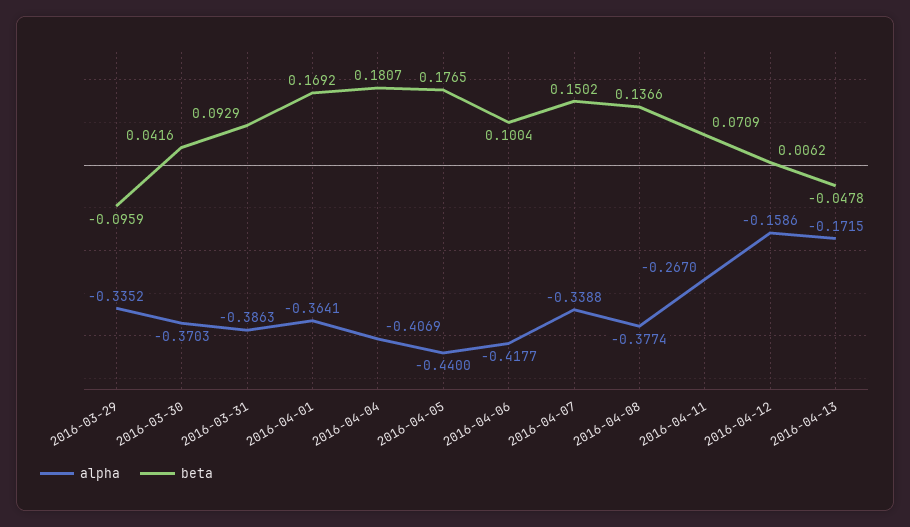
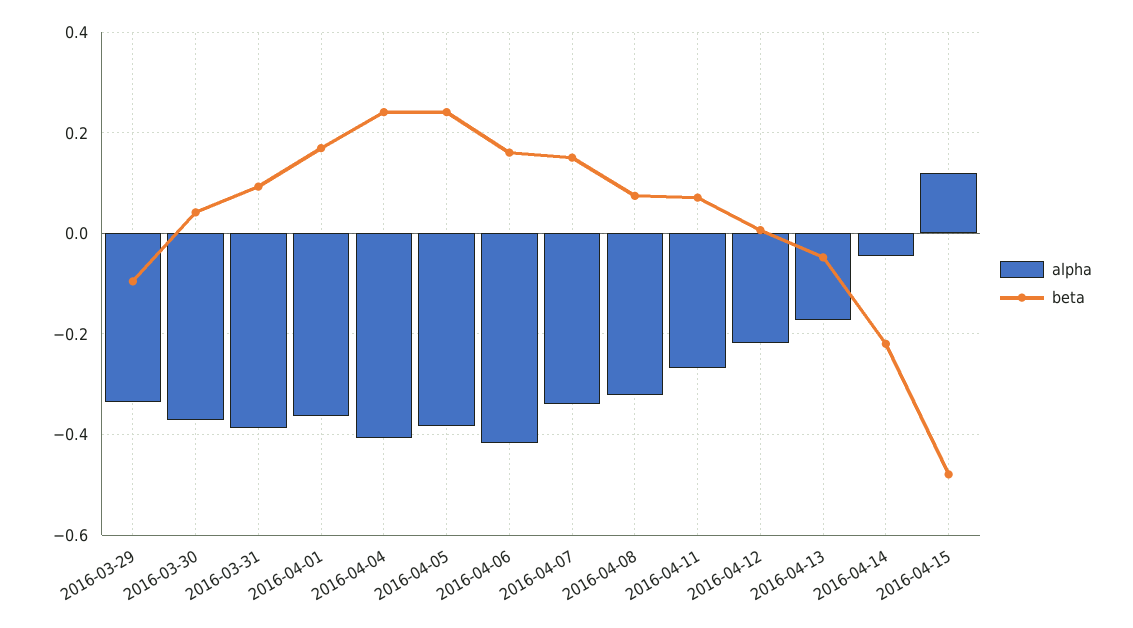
beta, 2016-04-04: 0.1807 -> 0.24
alpha, 2016-04-05: -0.44 -> -0.38
beta, 2016-04-05: 0.1765 -> 0.24
beta, 2016-04-06: 0.1004 -> 0.16
alpha, 2016-04-08: -0.3774 -> -0.32
beta, 2016-04-08: 0.1366 -> 0.08
alpha, 2016-04-12: -0.1586 -> -0.22
alpha, 2016-04-14: none -> -0.04
beta, 2016-04-14: none -> -0.22
alpha, 2016-04-15: none -> 0.12
beta, 2016-04-15: none -> -0.48

